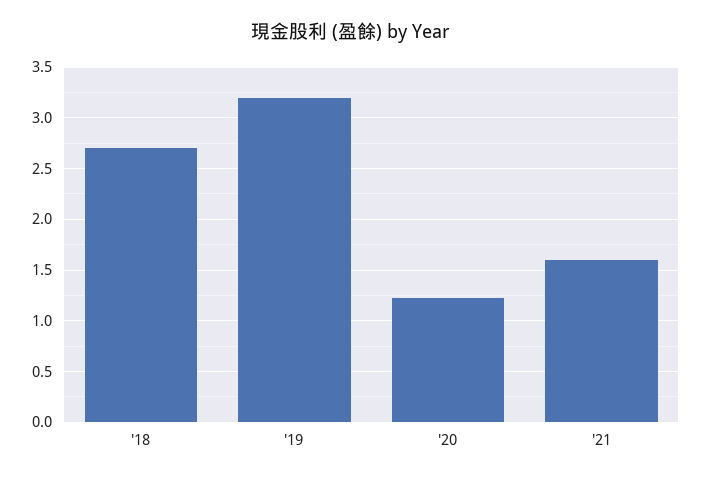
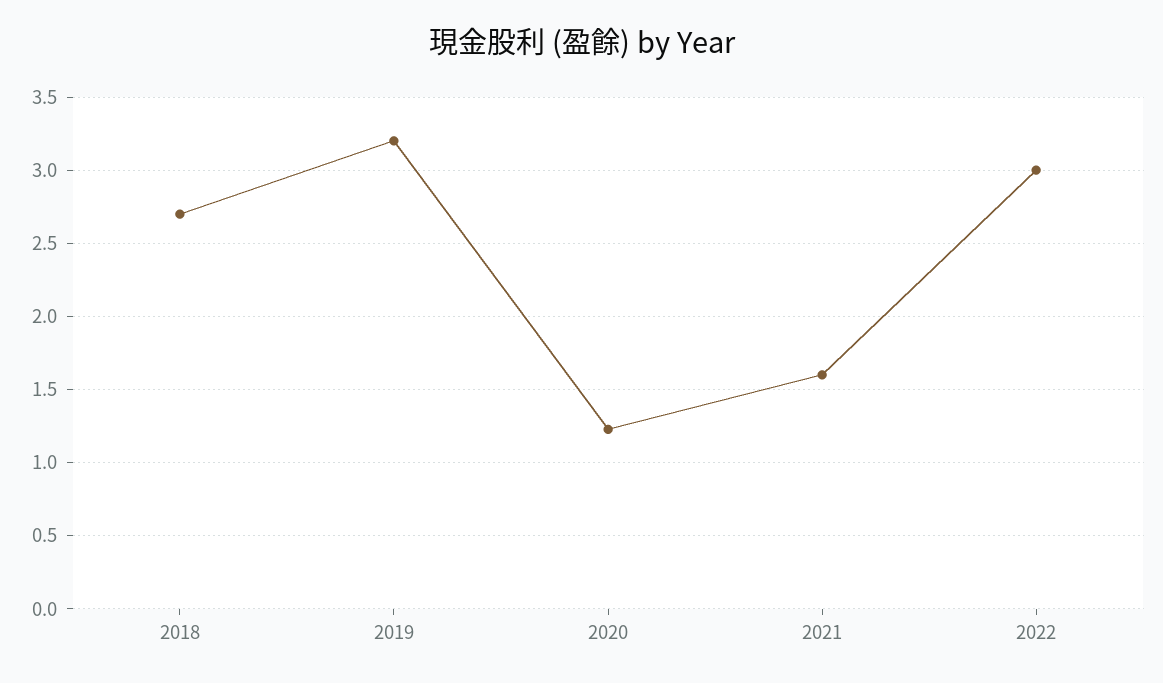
2022: none -> 3

